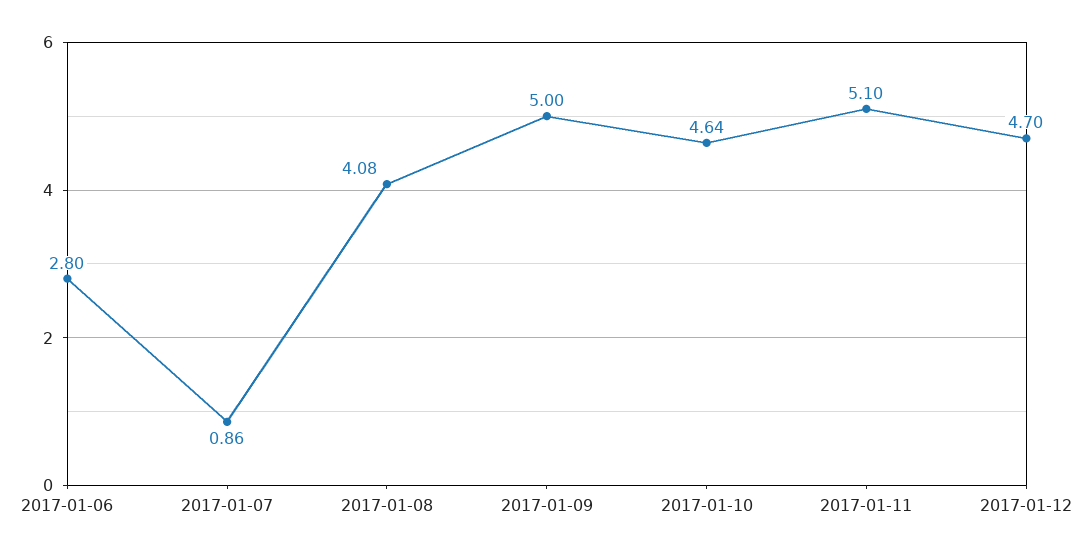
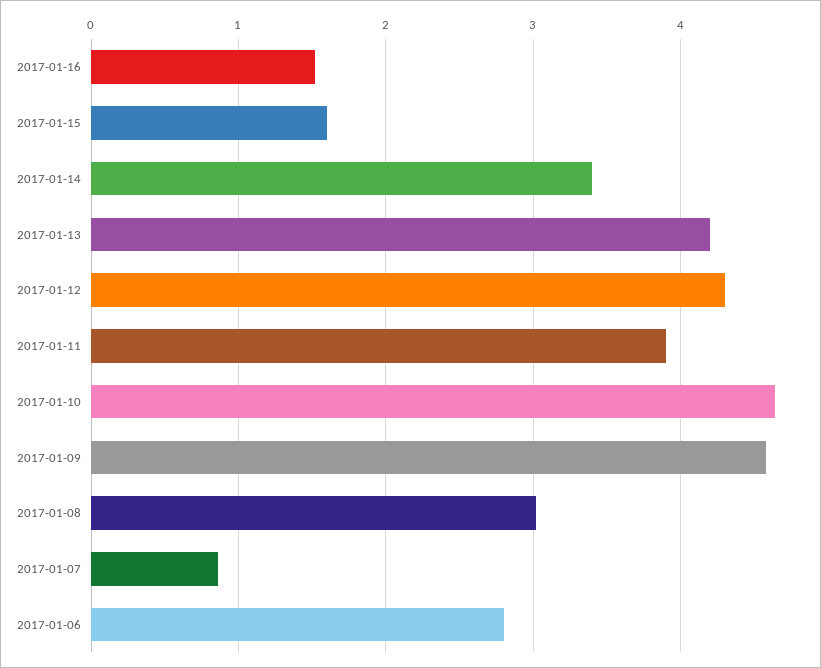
2017-01-08: 4.08 -> 3
2017-01-09: 5 -> 4.6
2017-01-11: 5.1 -> 3.9
2017-01-12: 4.7 -> 4.3
2017-01-16: none -> 1.5
2017-01-15: none -> 1.6
2017-01-14: none -> 3.4
2017-01-13: none -> 4.2

